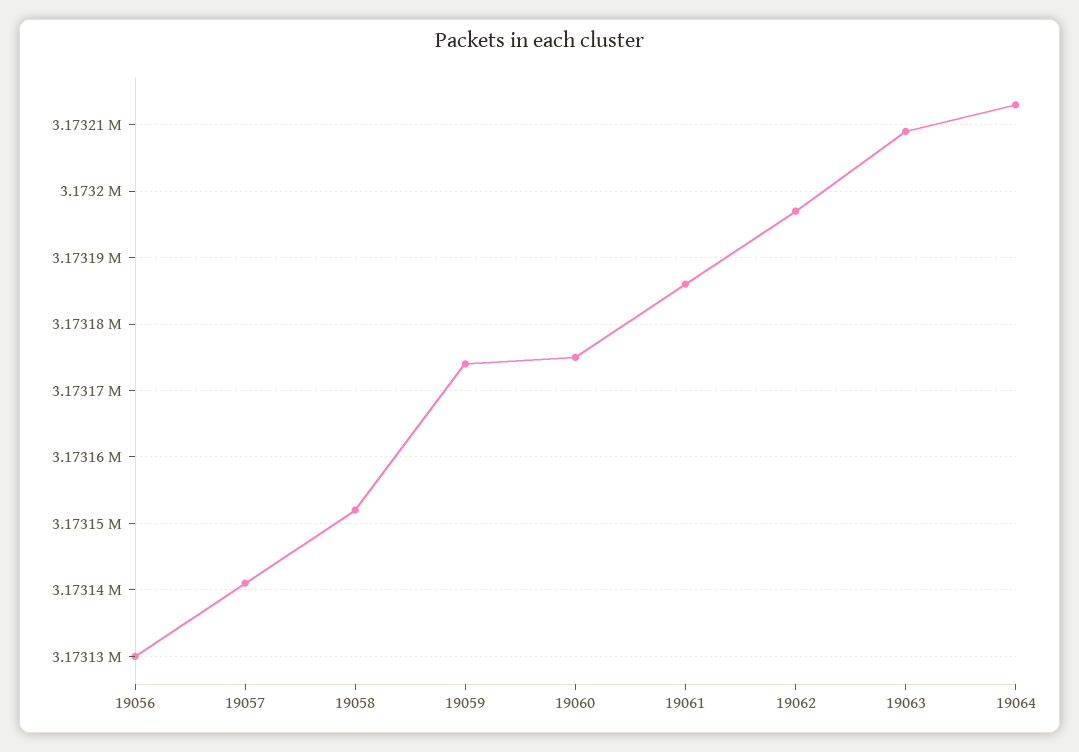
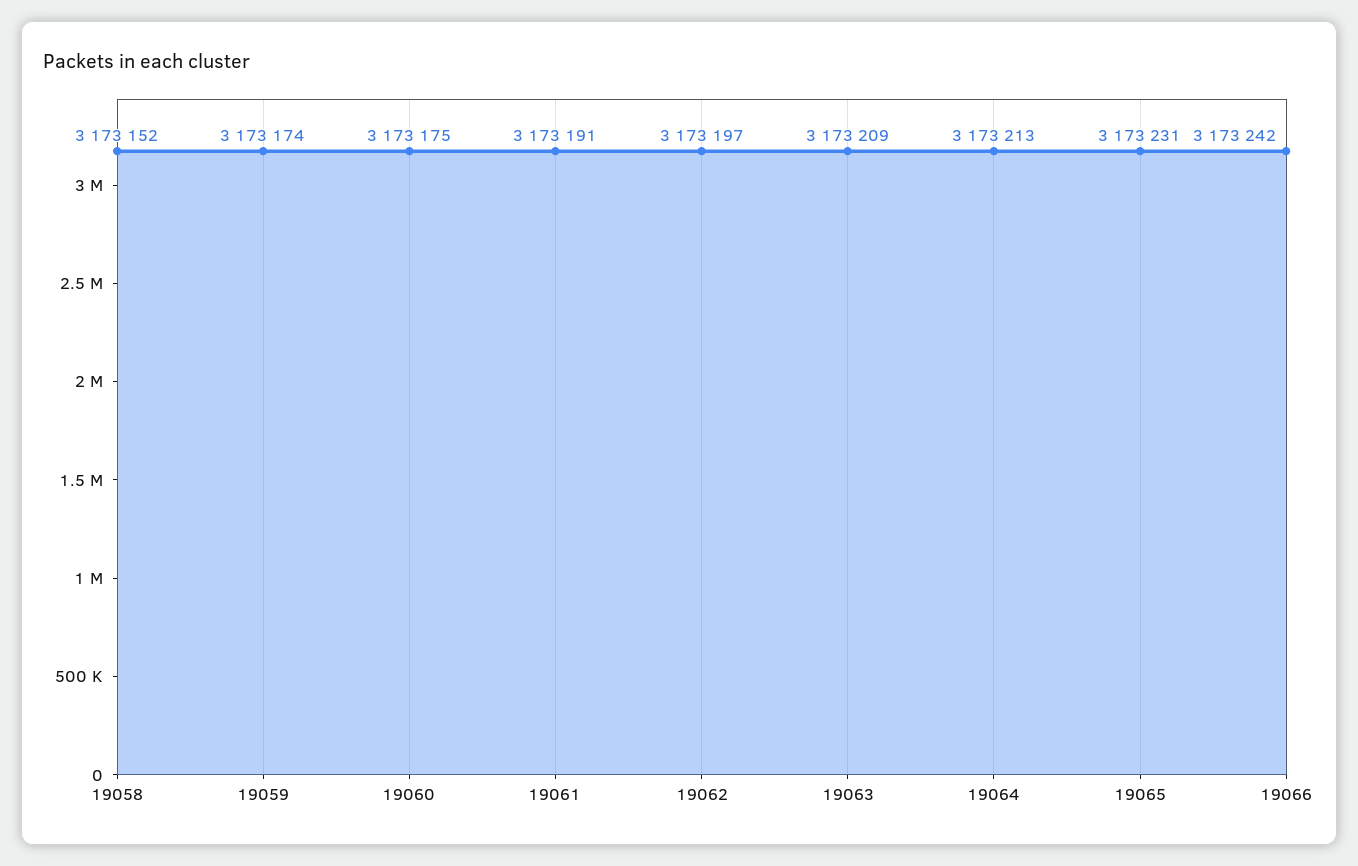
19056: 3173130 -> none
19057: 3173141 -> none
19061: 3173186 -> 3173191
19065: none -> 3173231
19066: none -> 3173242

